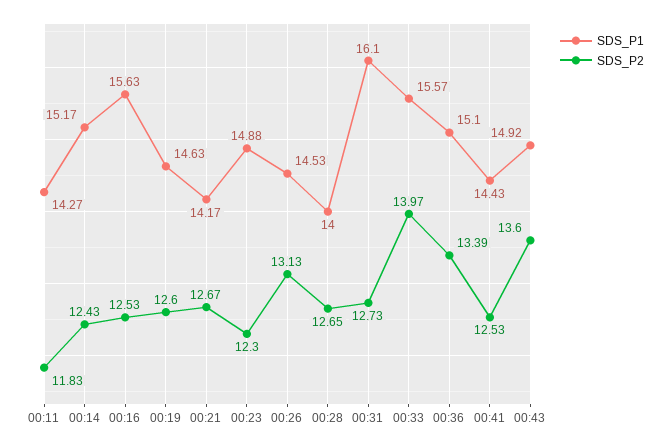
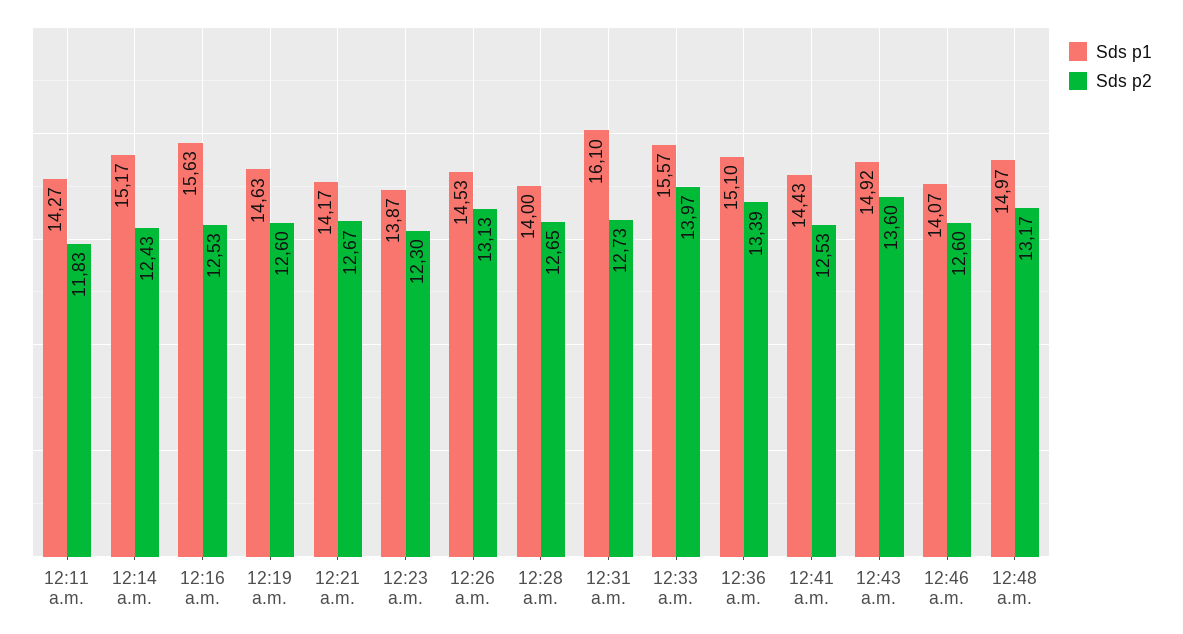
SDS_P1, 00:23: 14.88 -> 13.87
SDS_P1, 12:46 a.m.: none -> 14.07
SDS_P2, 12:46 a.m.: none -> 12.6
SDS_P1, 12:48 a.m.: none -> 14.97
SDS_P2, 12:48 a.m.: none -> 13.17

